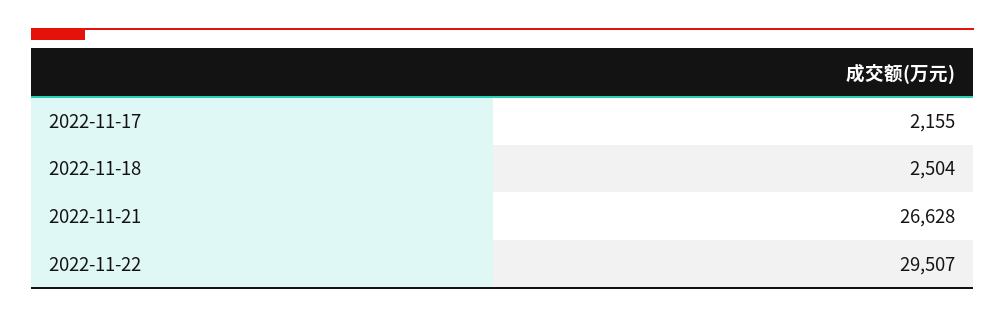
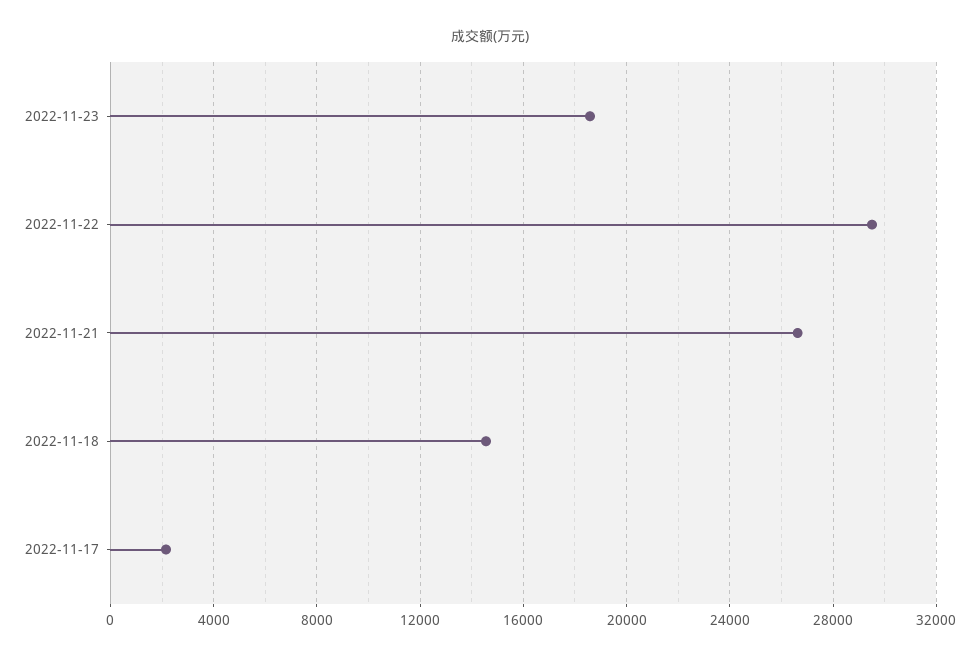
2022-11-18: 2504 -> 14500
2022-11-23: none -> 18500

